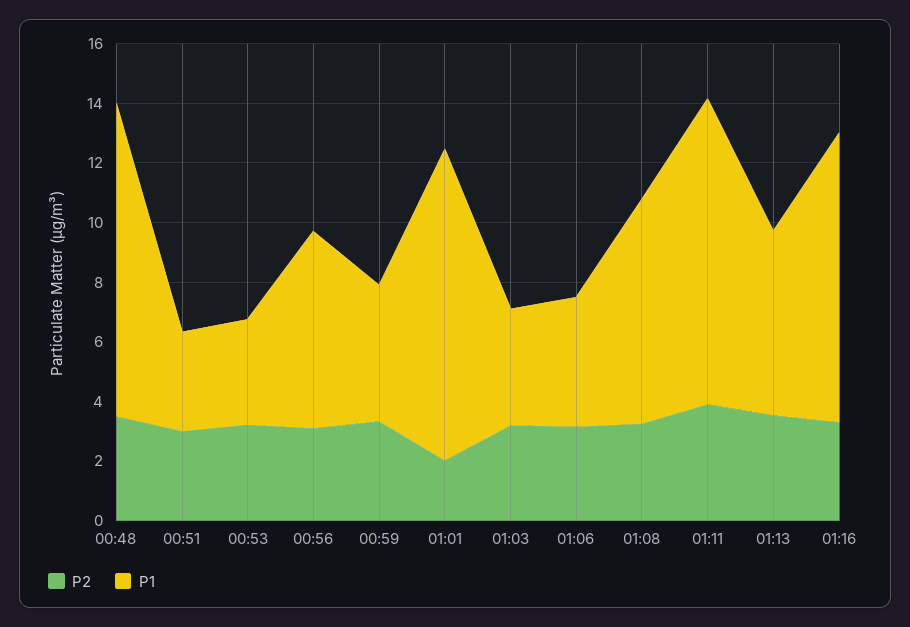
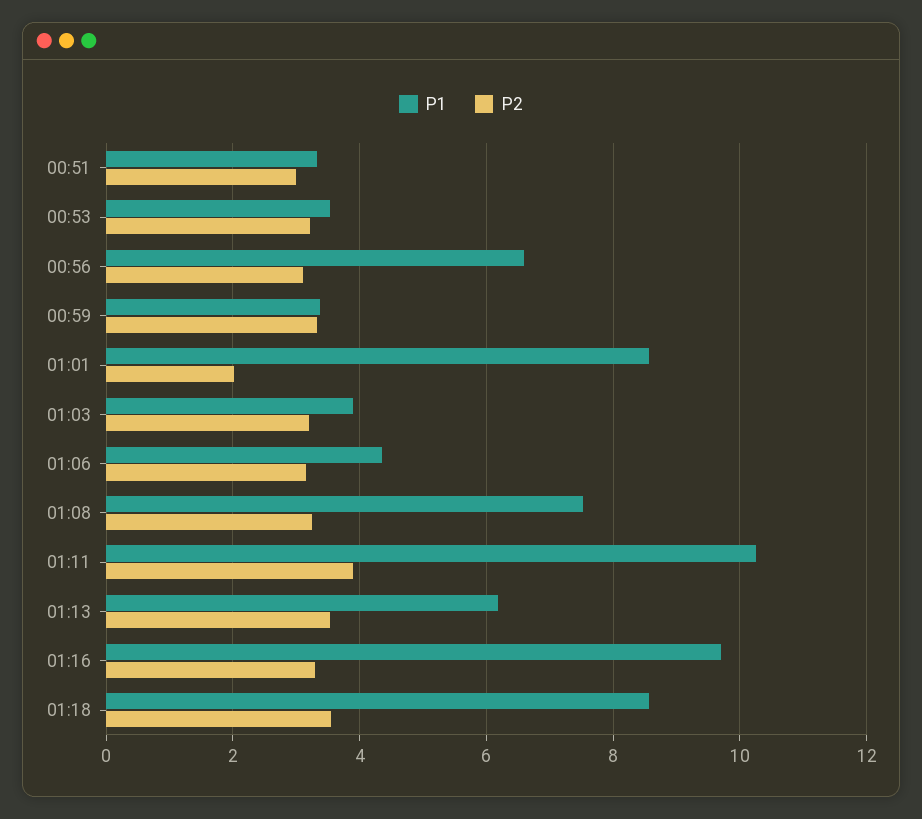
P2, 00:48: 3.5 -> none
P1, 00:48: 10.5 -> none
P1, 00:59: 4.5 -> 3.4
P1, 01:01: 10.5 -> 8.6
P1, 01:18: none -> 8.6
P2, 01:18: none -> 3.6

